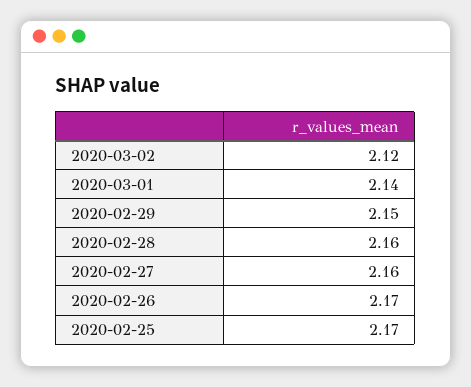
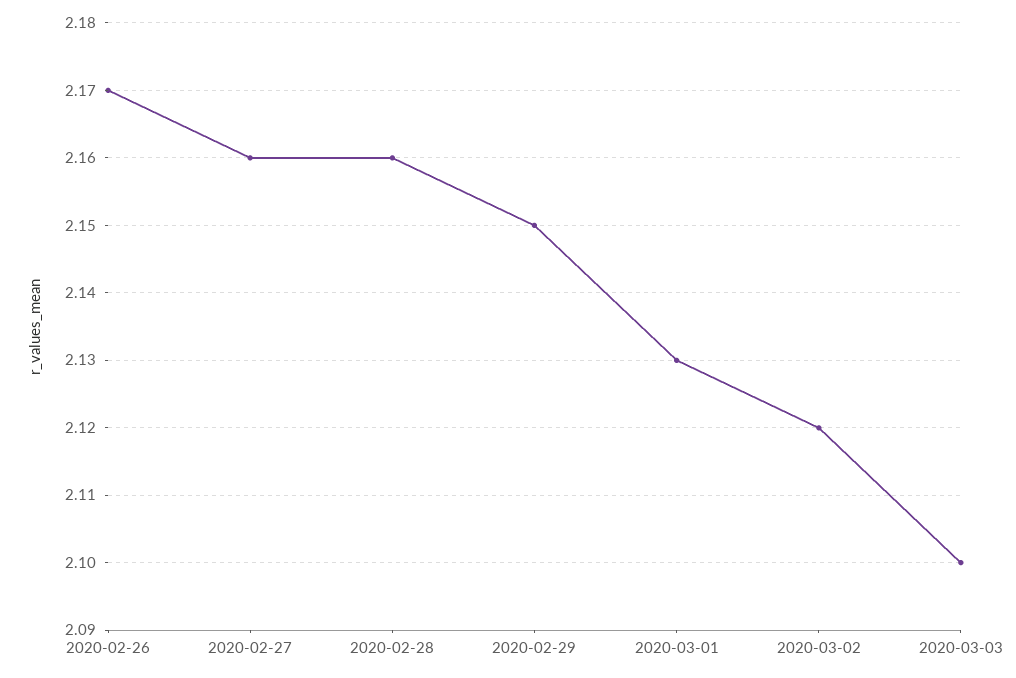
2020-03-01: 2.14 -> 2.13
2020-02-25: 2.17 -> none
2020-03-03: none -> 2.1

